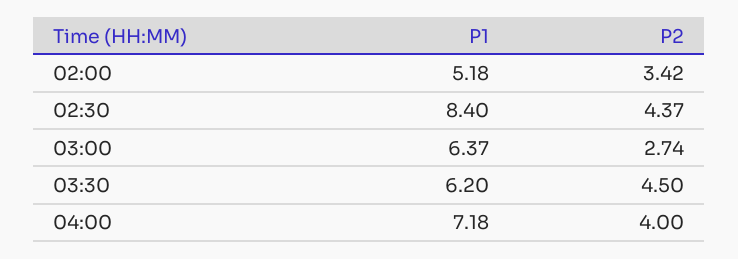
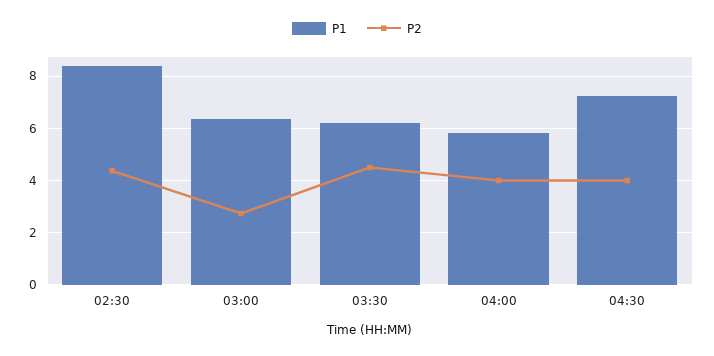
P1, 02:00: 5.18 -> none
P2, 02:00: 3.42 -> none
P1, 04:00: 7.18 -> 5.75
P1, 04:30: none -> 7.25
P2, 04:30: none -> 4

